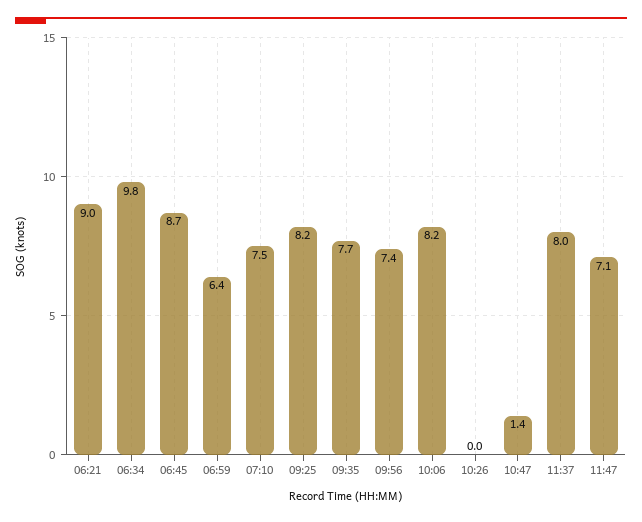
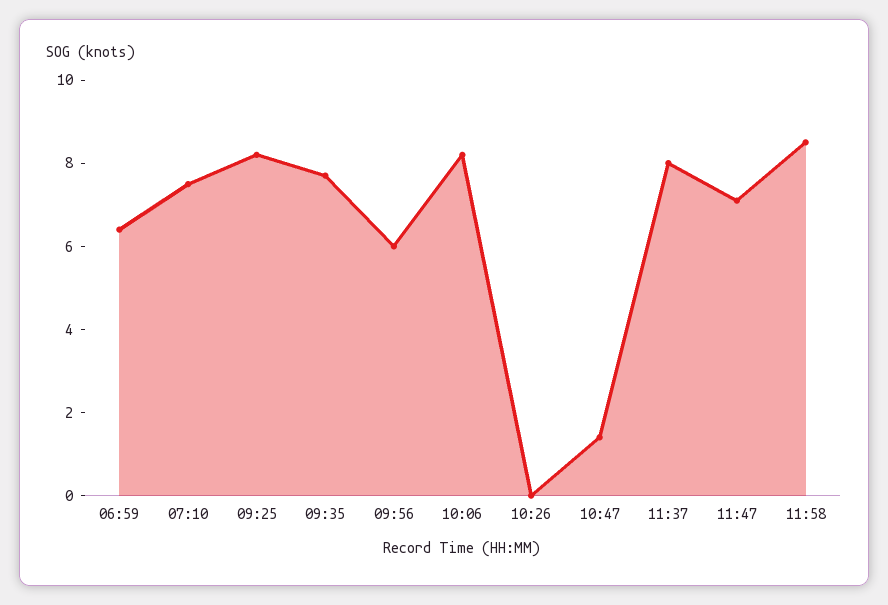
06:21: 9 -> none
06:34: 9.8 -> none
06:45: 8.7 -> none
09:56: 7.4 -> 6
11:58: none -> 8.5

